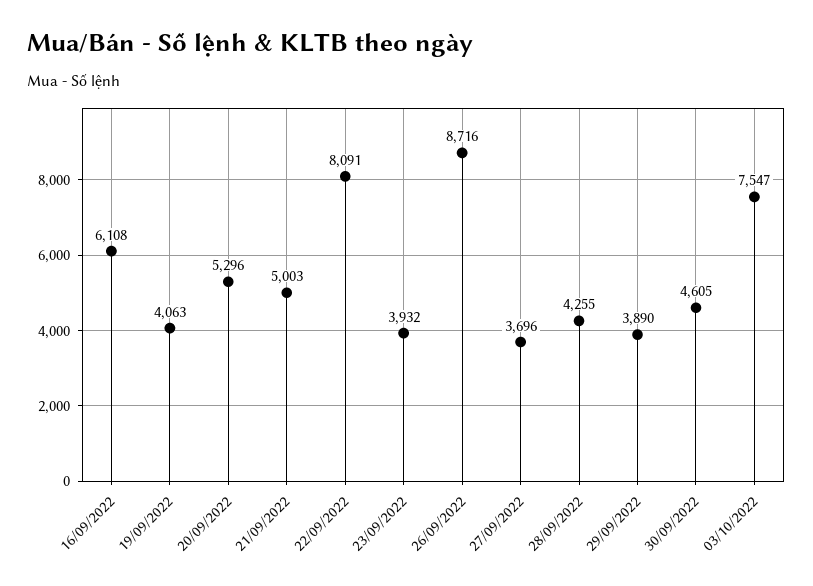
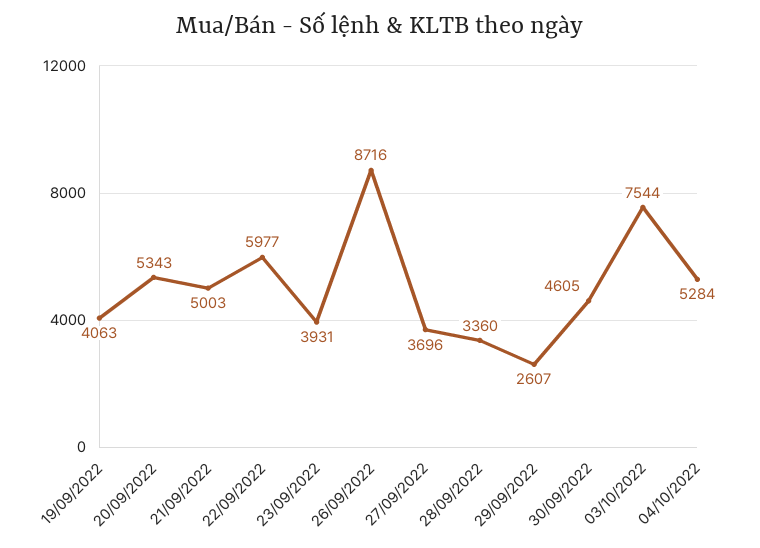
16/09/2022: 6108 -> none
20/09/2022: 5296 -> 5343
22/09/2022: 8091 -> 5977
23/09/2022: 3932 -> 3931
28/09/2022: 4255 -> 3360
29/09/2022: 3890 -> 2607
03/10/2022: 7547 -> 7544
04/10/2022: none -> 5284

